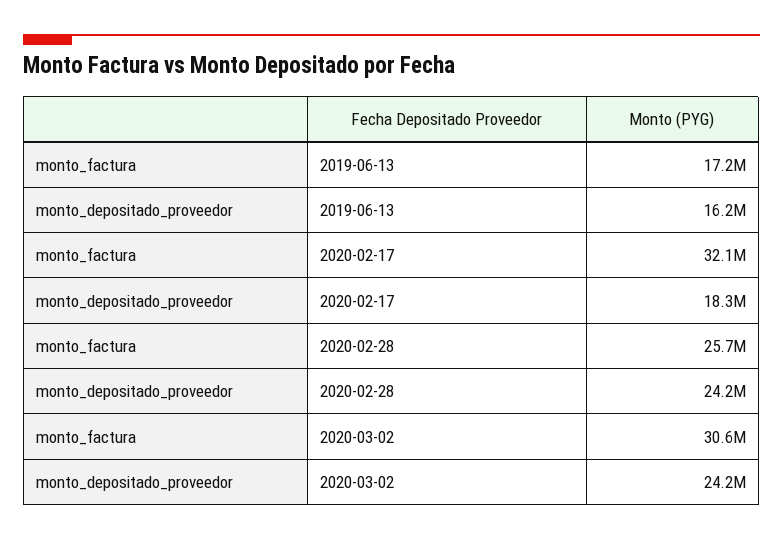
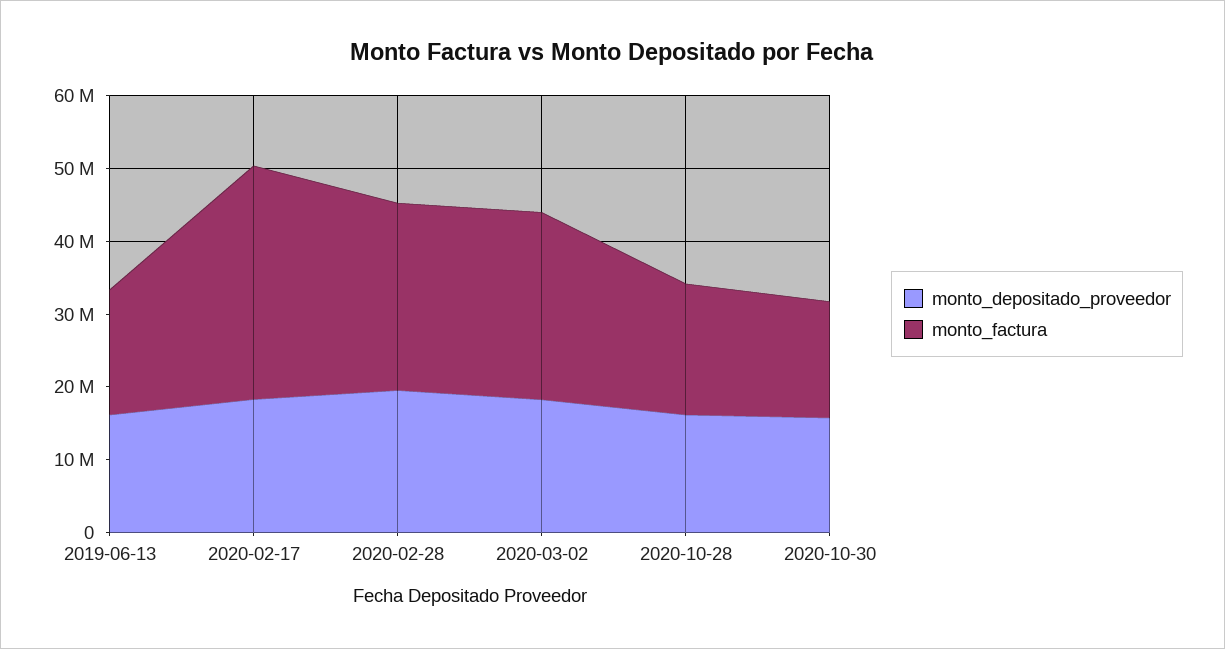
monto_depositado_proveedor, 2020-02-28: 24200000 -> 20000000
monto_factura, 2020-03-02: 30600000 -> 26000000
monto_depositado_proveedor, 2020-03-02: 24200000 -> 18000000
monto_depositado_proveedor, 2020-10-28: none -> 16000000
monto_factura, 2020-10-28: none -> 18000000
monto_depositado_proveedor, 2020-10-30: none -> 16000000
monto_factura, 2020-10-30: none -> 16000000

